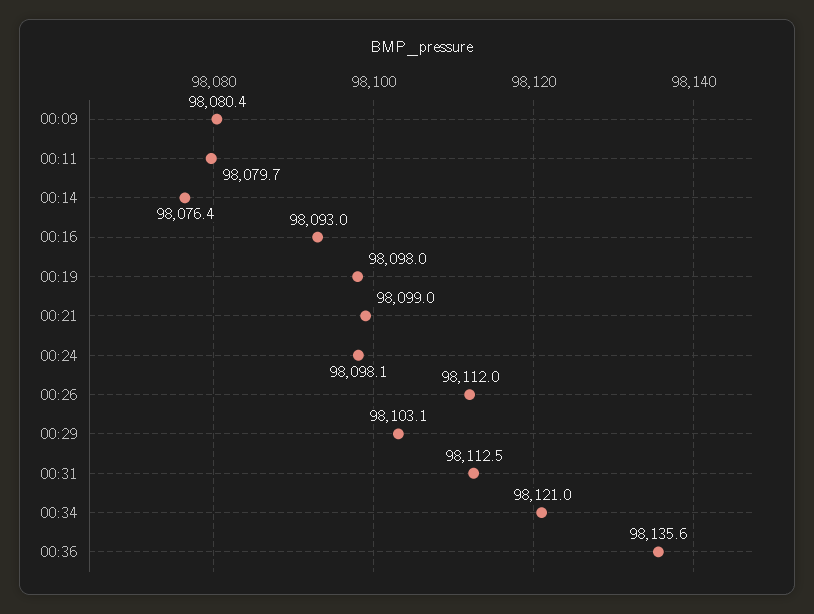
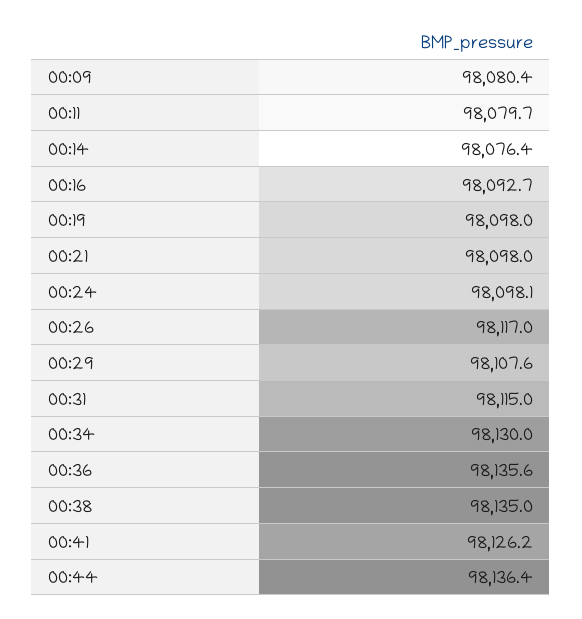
00:16: 98093 -> 98092.7
00:21: 98099 -> 98098
00:26: 98112 -> 98117
00:29: 98103.1 -> 98107.6
00:31: 98112.5 -> 98115
00:34: 98121 -> 98130
00:38: none -> 98135
00:41: none -> 98126.2
00:44: none -> 98136.4

